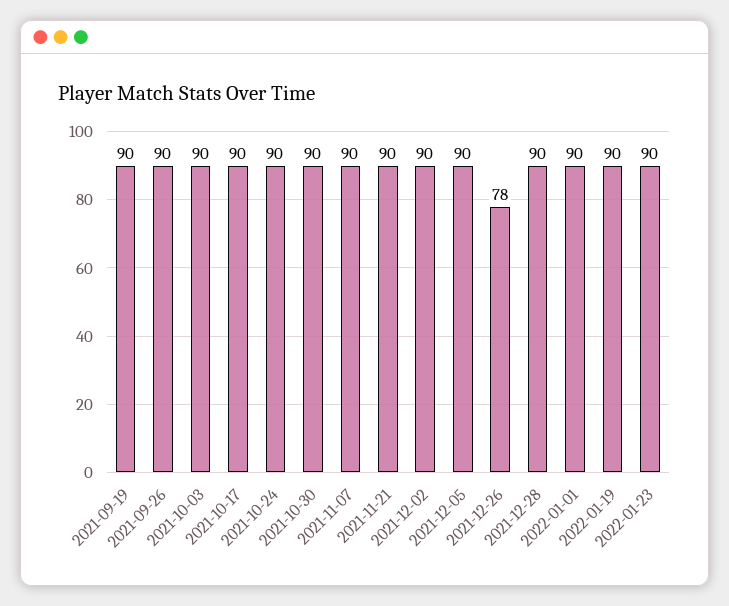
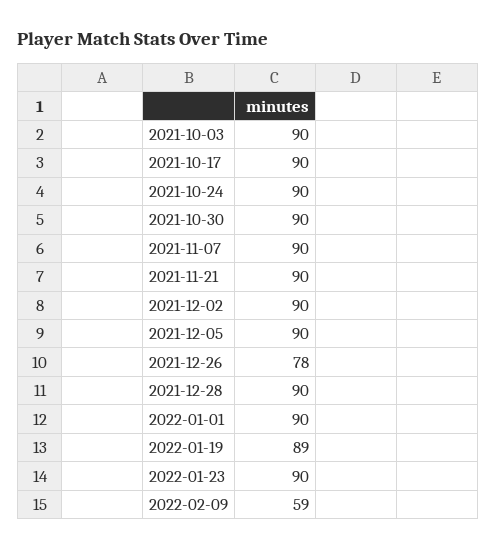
2021-09-19: 90 -> none
2021-09-26: 90 -> none
2022-01-19: 90 -> 89
2022-02-09: none -> 59

